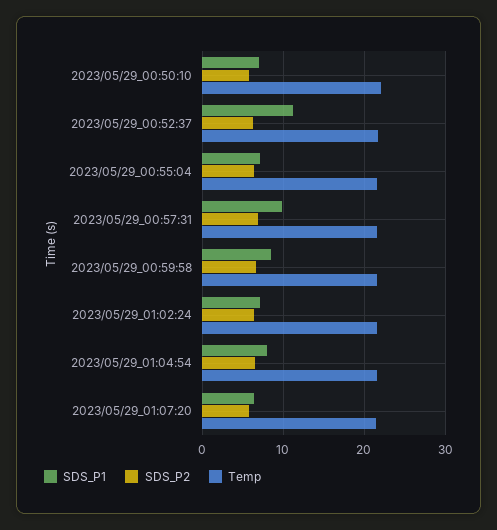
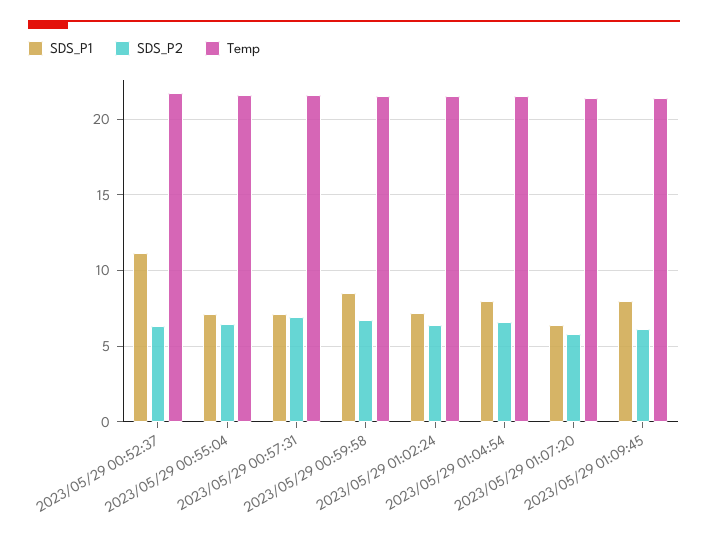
SDS_P1, 2023/05/29_00:50:10: 7 -> none
SDS_P2, 2023/05/29_00:50:10: 6 -> none
Temp, 2023/05/29_00:50:10: 22 -> none
SDS_P1, 2023/05/29_00:57:31: 10 -> 7
SDS_P1, 2023/05/29 01:09:45: none -> 8
SDS_P2, 2023/05/29 01:09:45: none -> 6
Temp, 2023/05/29 01:09:45: none -> 21.5

